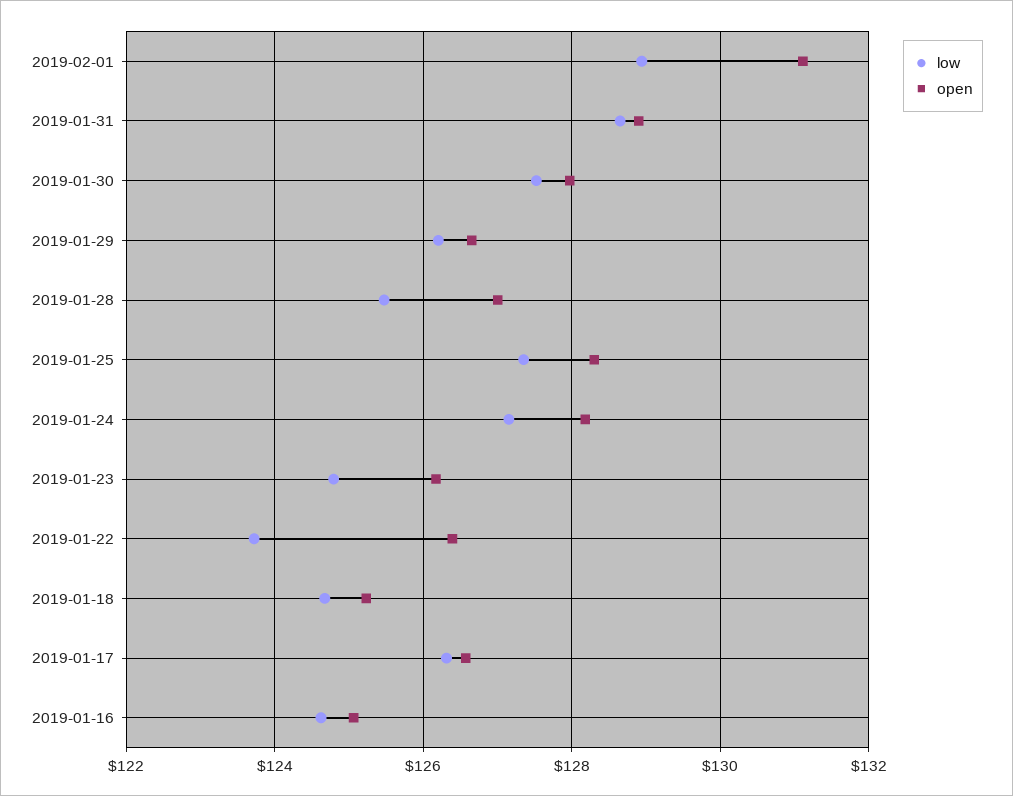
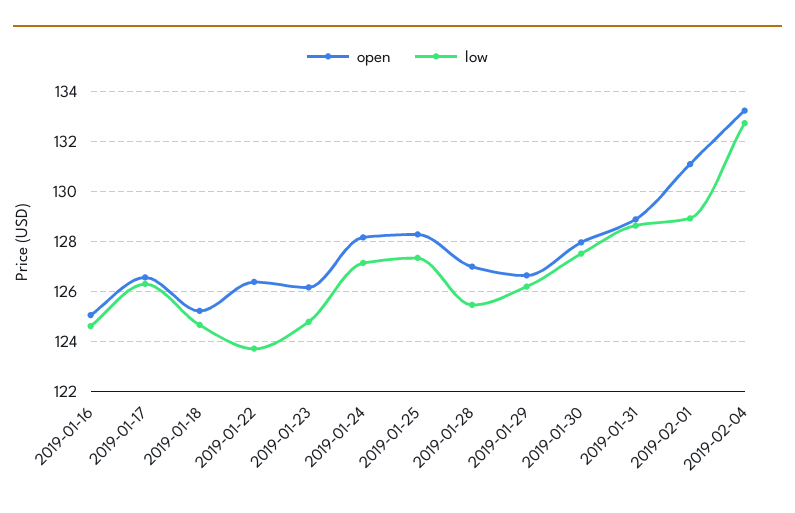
open, 2019-02-04: none -> 133.25
low, 2019-02-04: none -> 132.75

